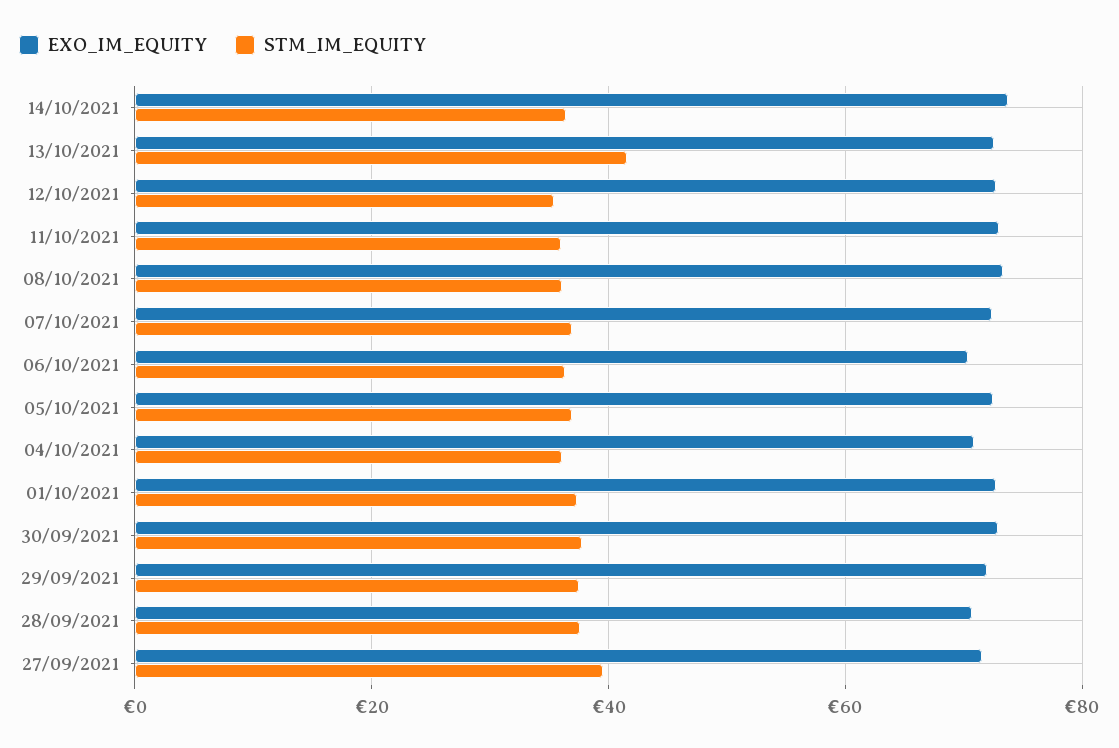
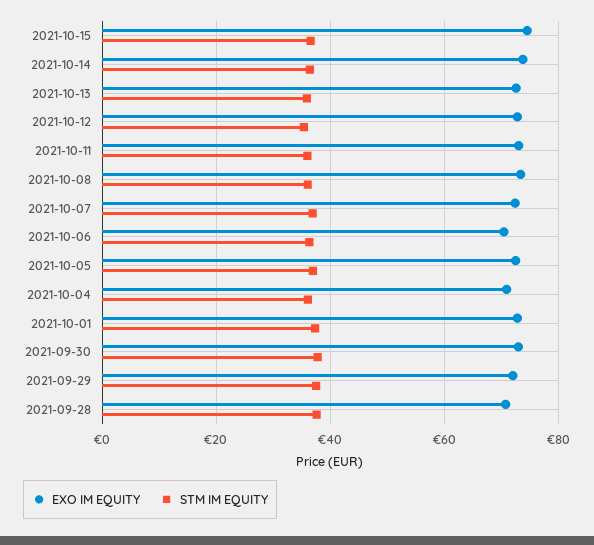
STM_IM_EQUITY, 13/10/2021: 42 -> 36
EXO_IM_EQUITY, 27/09/2021: 72 -> none
STM_IM_EQUITY, 27/09/2021: 40 -> none
EXO_IM_EQUITY, 2021-10-15: none -> 74
STM_IM_EQUITY, 2021-10-15: none -> 36

